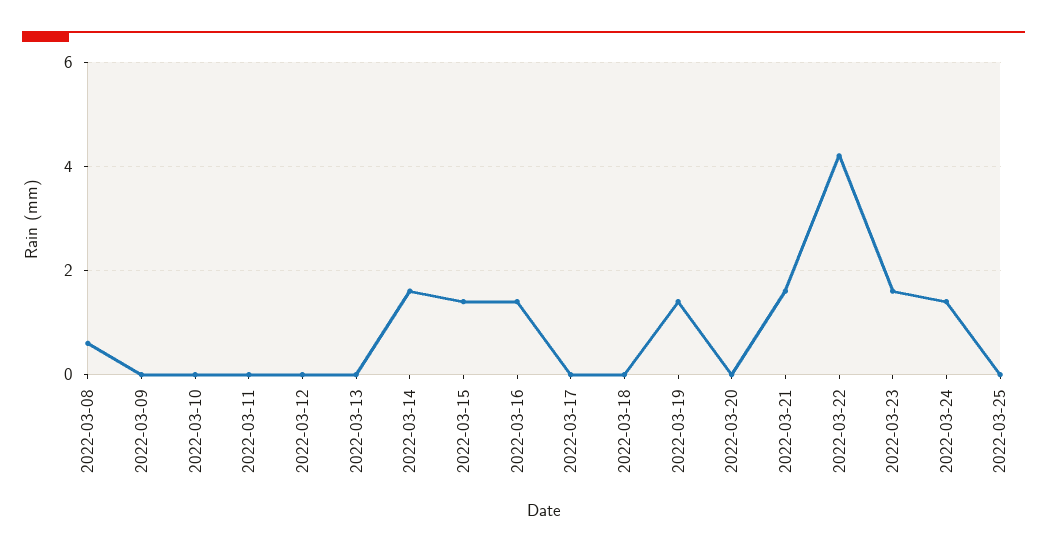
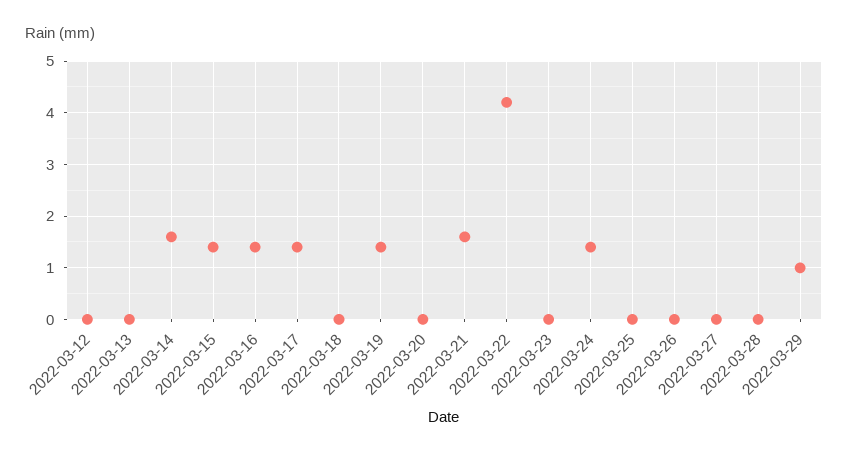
2022-03-08: 0.5 -> none
2022-03-09: 0 -> none
2022-03-10: 0 -> none
2022-03-11: 0 -> none
2022-03-17: 0 -> 1.5
2022-03-23: 1.5 -> 0
2022-03-26: none -> 0
2022-03-27: none -> 0
2022-03-28: none -> 0
2022-03-29: none -> 1

